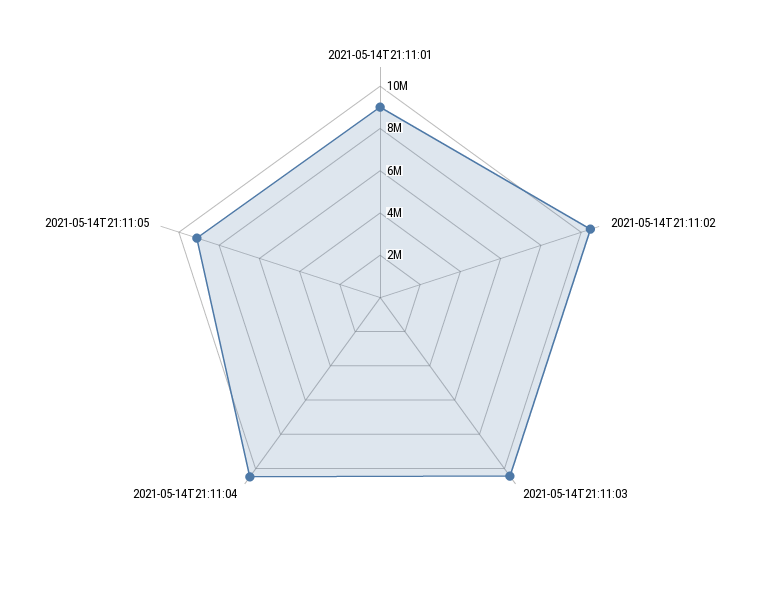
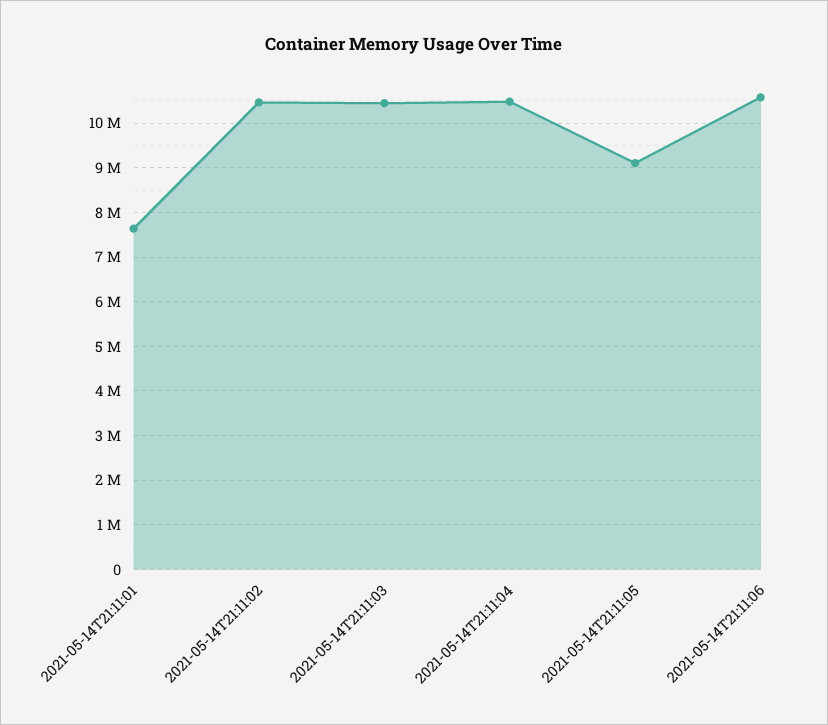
2021-05-14T21:11:01: 9000000 -> 7600000
2021-05-14T21:11:06: none -> 10600000

